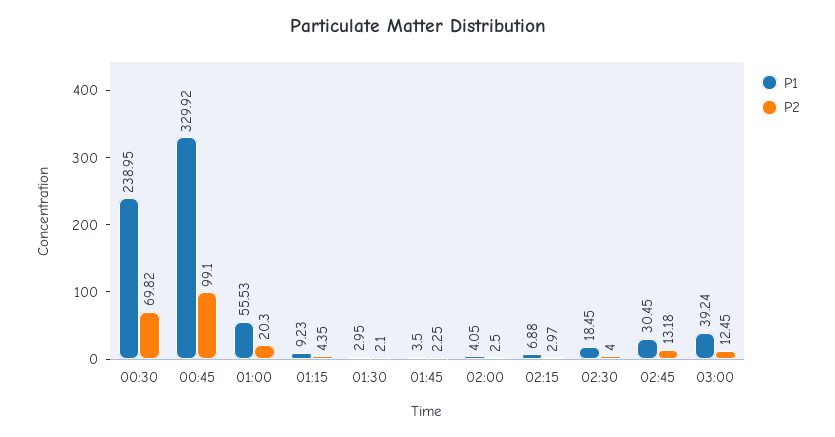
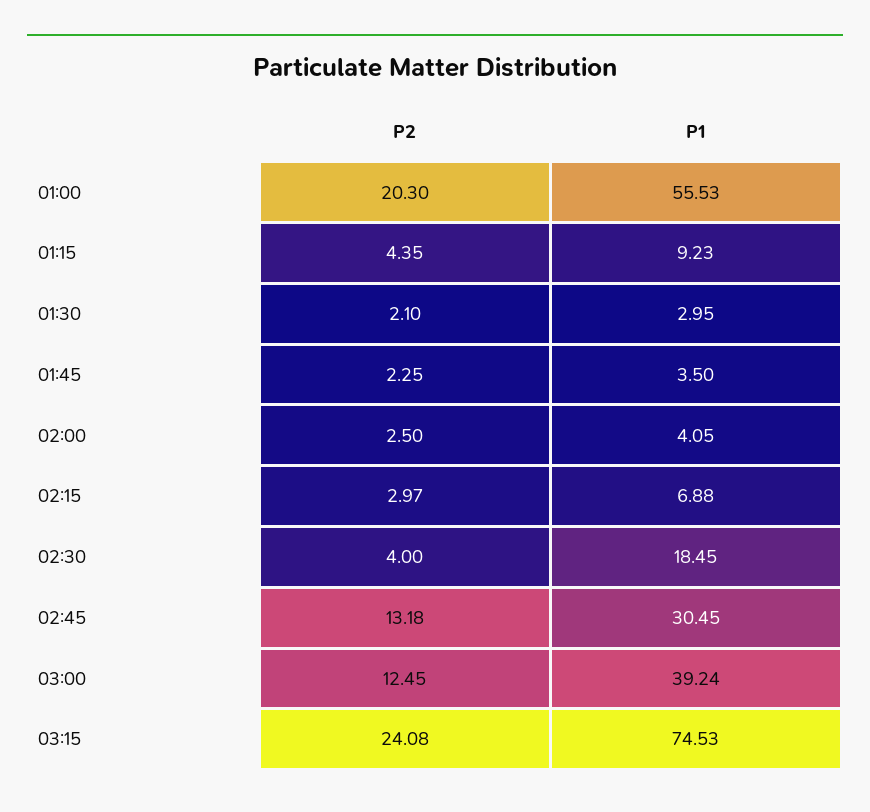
P1, 00:30: 238.95 -> none
P2, 00:30: 69.82 -> none
P1, 00:45: 329.92 -> none
P2, 00:45: 99.1 -> none
P2, 03:15: none -> 24.08
P1, 03:15: none -> 74.53

